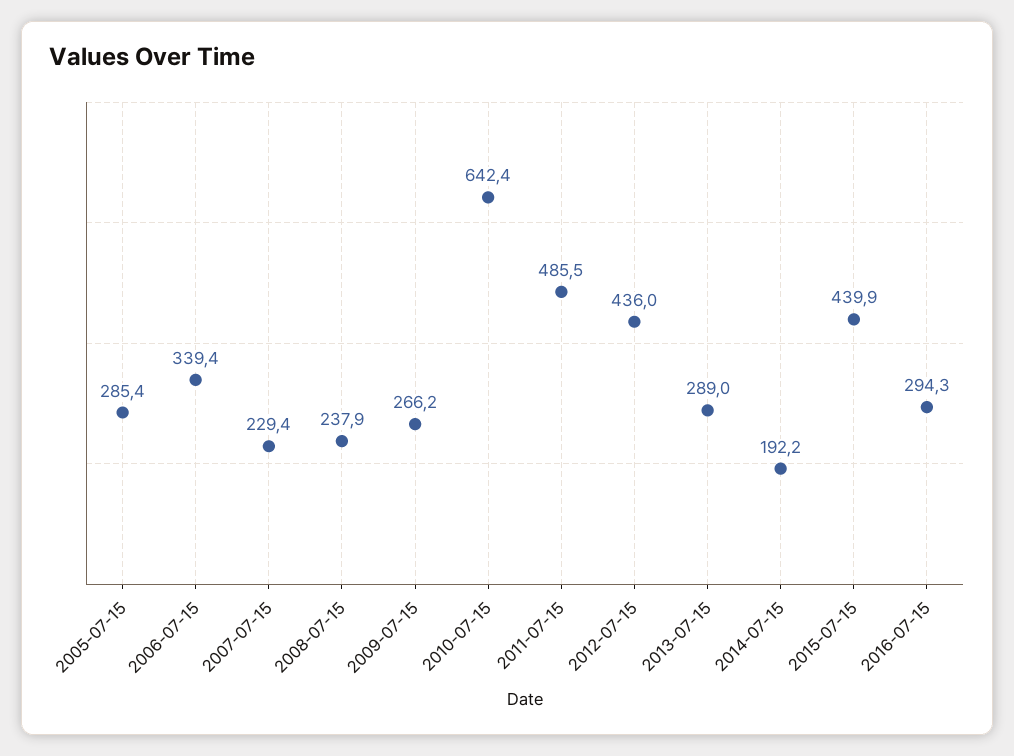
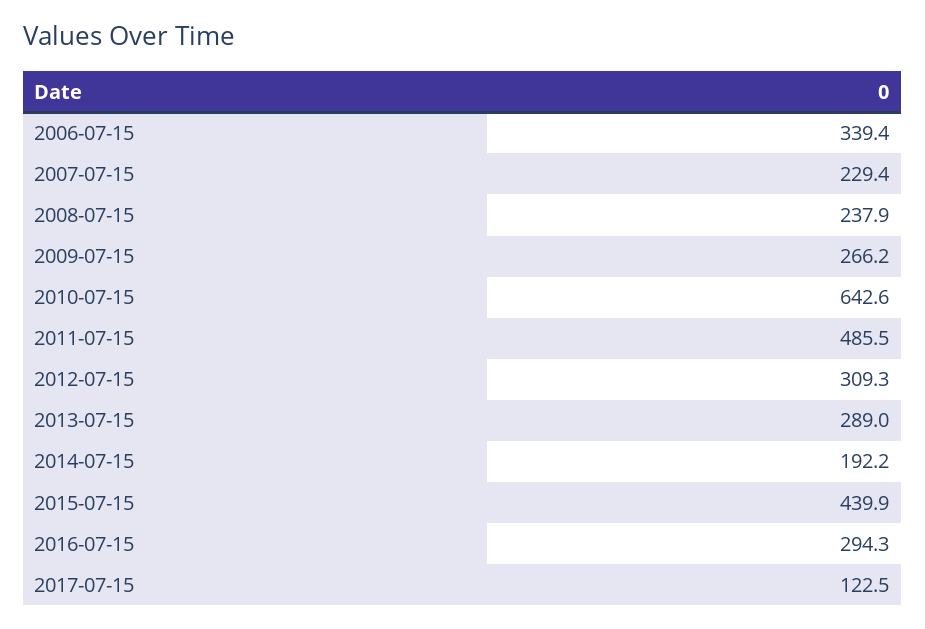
2005-07-15: 285.4 -> none
2010-07-15: 642.4 -> 642.6
2012-07-15: 436 -> 309.3
2017-07-15: none -> 122.5

